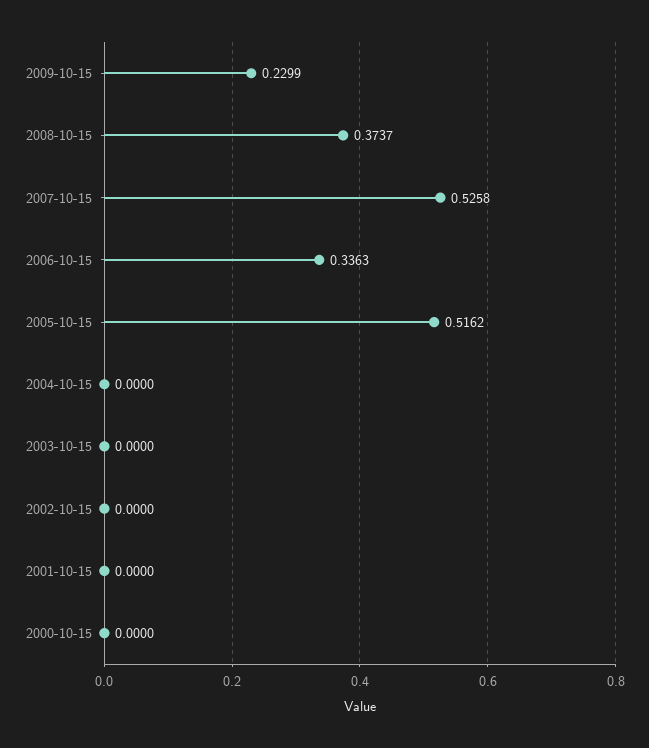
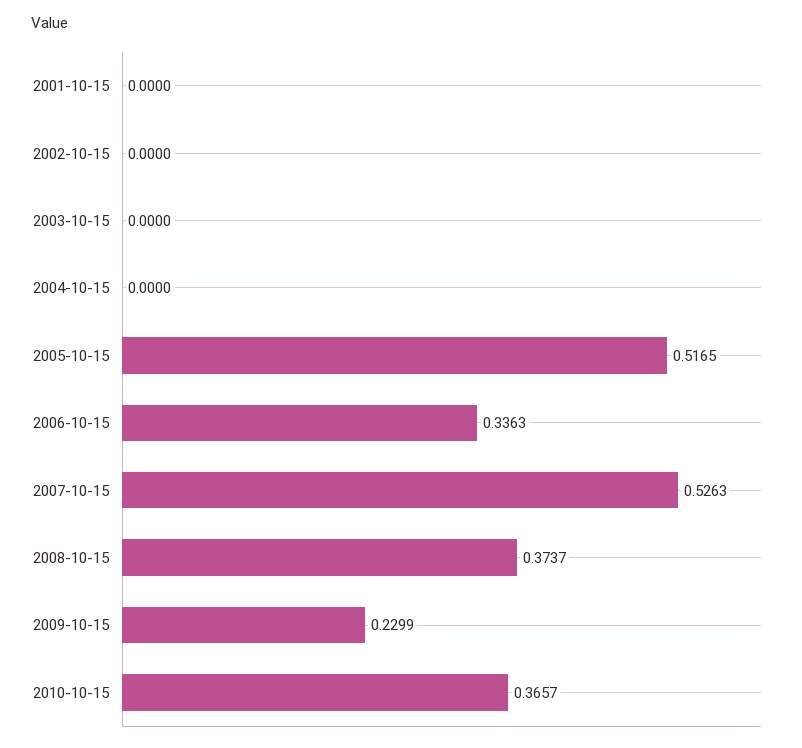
2007-10-15: 0.5258 -> 0.5263
2005-10-15: 0.5162 -> 0.5165
2000-10-15: 0 -> none
2010-10-15: none -> 0.3657

